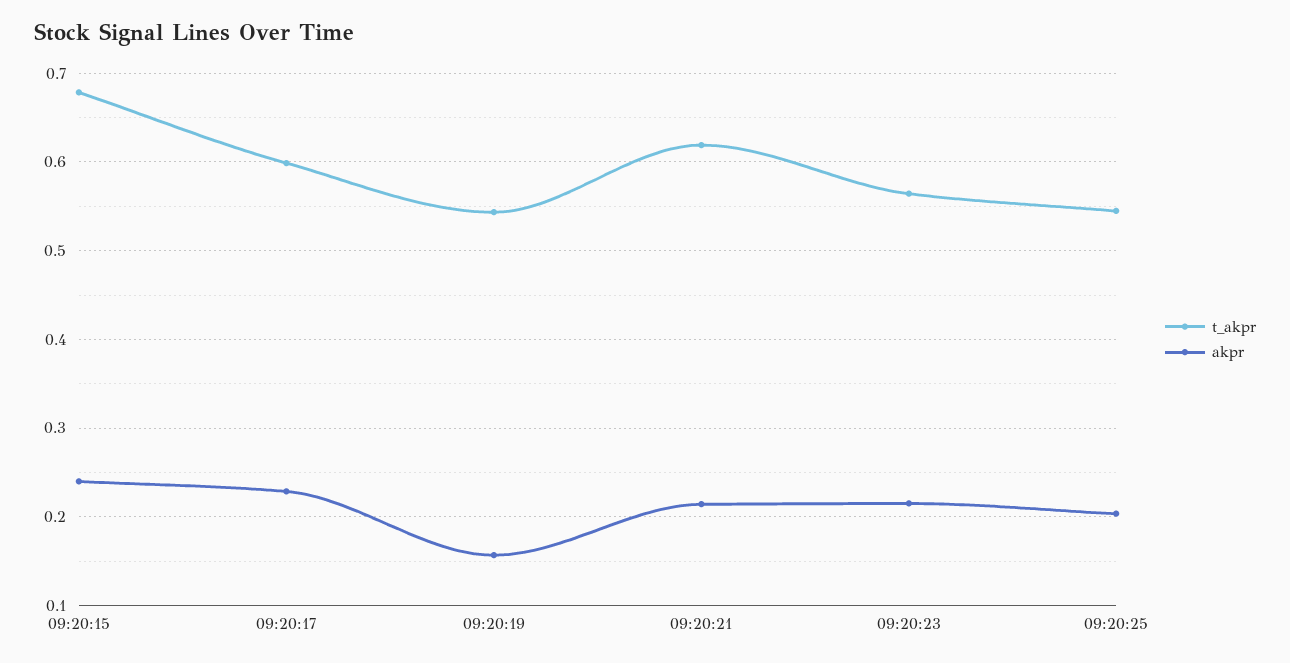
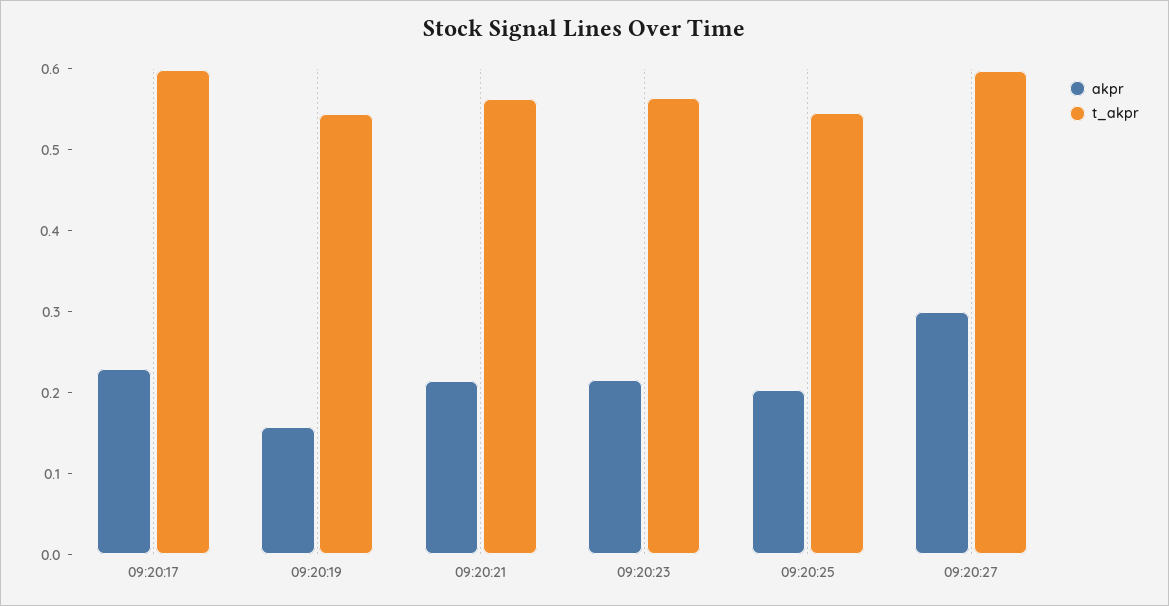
t_akpr, 09:20:15: 0.68 -> none
akpr, 09:20:15: 0.24 -> none
t_akpr, 09:20:21: 0.62 -> 0.56
akpr, 09:20:27: none -> 0.3
t_akpr, 09:20:27: none -> 0.6

